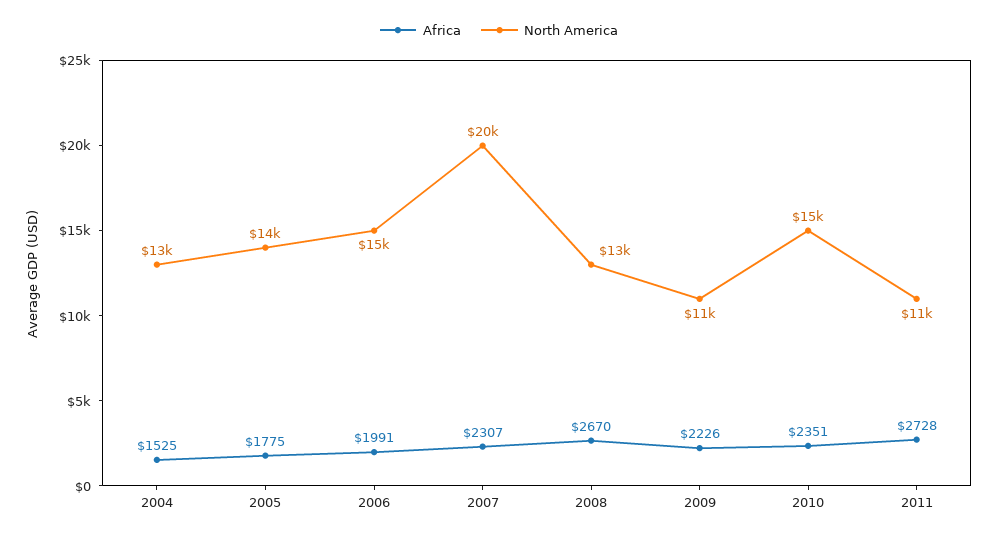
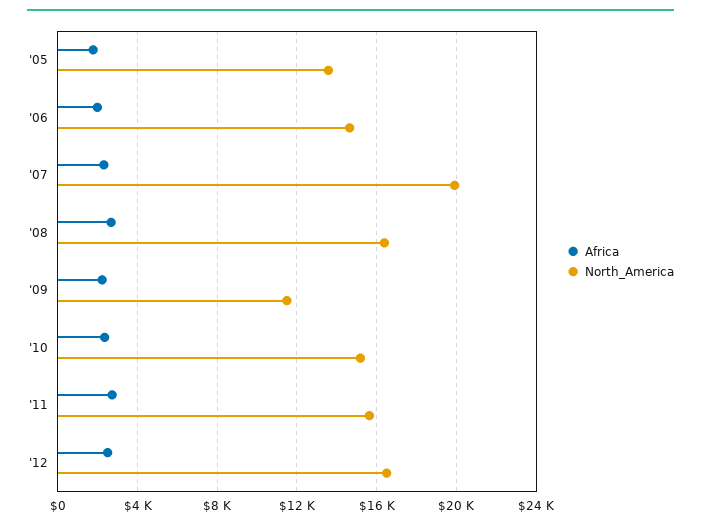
Africa, 2004: 1525 -> none
North America, 2004: 13000 -> none
North America, 2008: 13000 -> 16500
North America, 2011: 11000 -> 15500
Africa, '12: none -> 2500
North America, '12: none -> 16500

